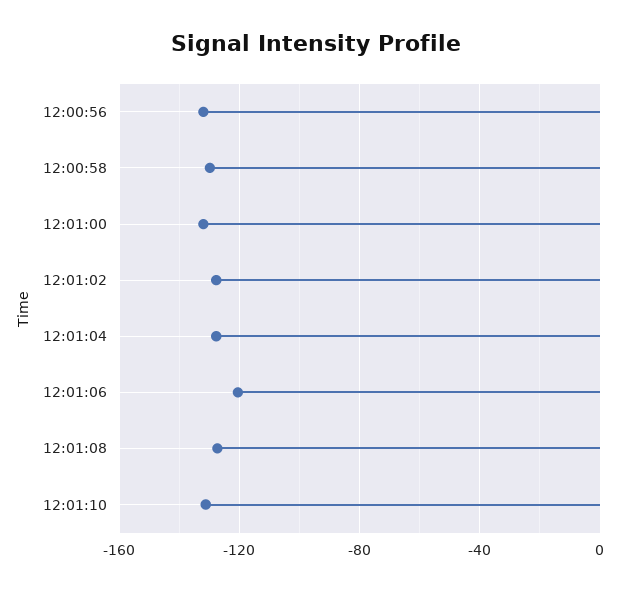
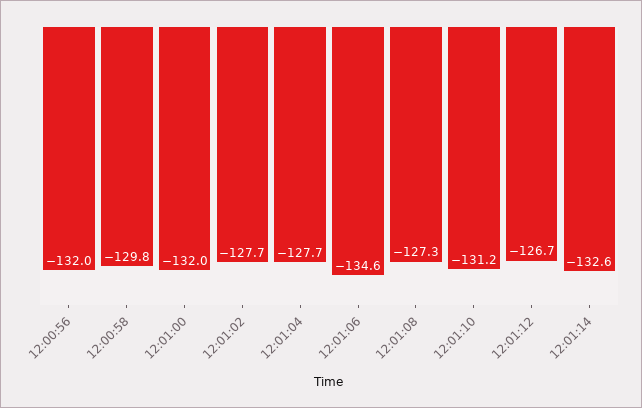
12:01:06: -120 -> -134.6
12:01:12: none -> -126.7
12:01:14: none -> -132.6

